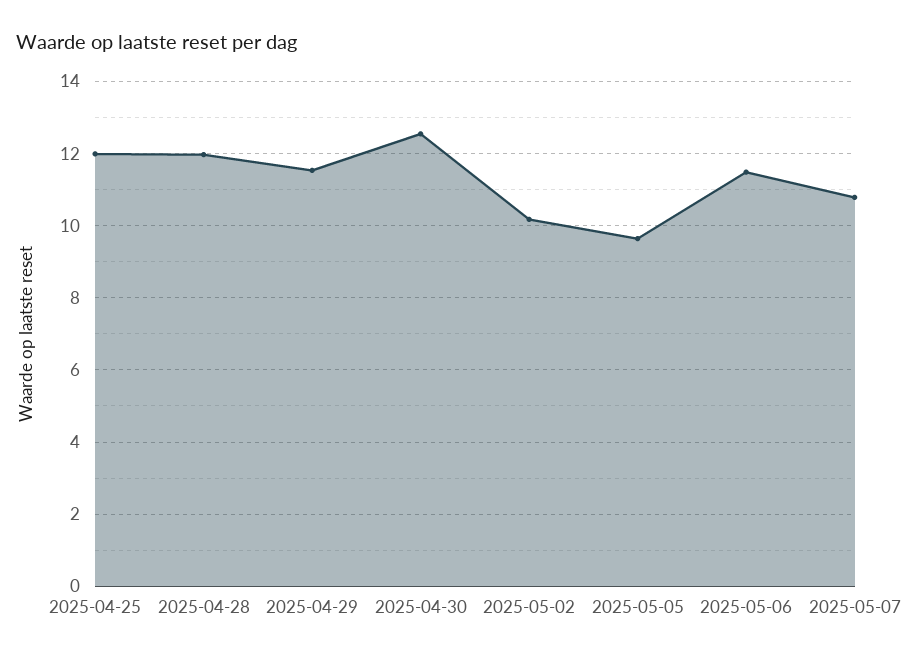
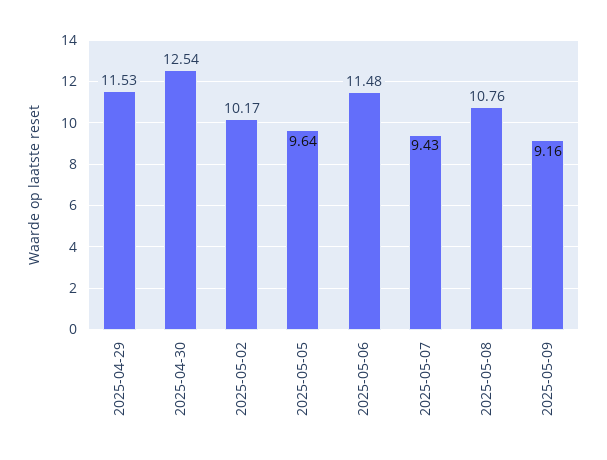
2025-04-25: 12 -> none
2025-04-28: 12 -> none
2025-05-07: 10.8 -> 9.43
2025-05-08: none -> 10.76
2025-05-09: none -> 9.16

